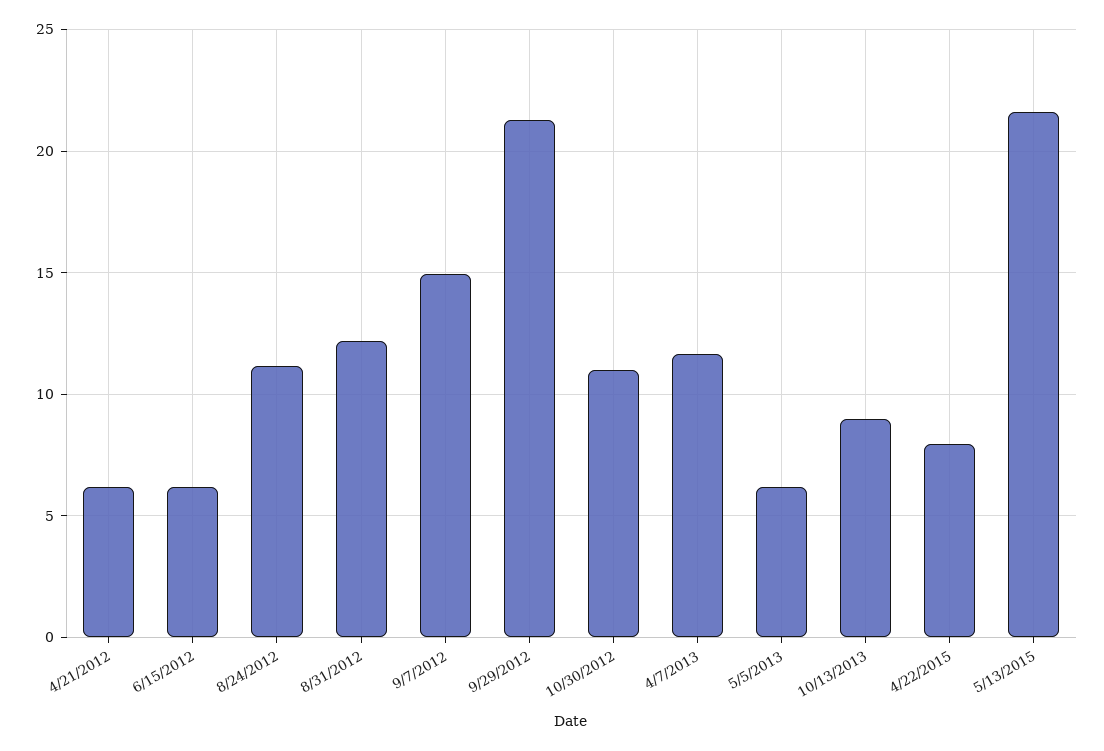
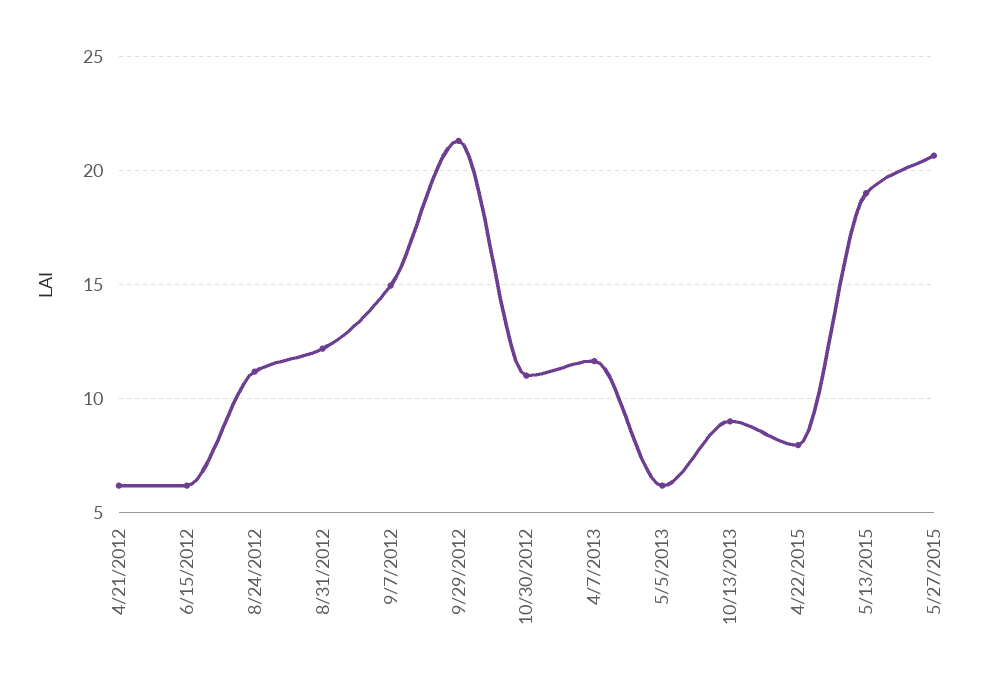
5/13/2015: 21.5 -> 19
5/27/2015: none -> 20.5

